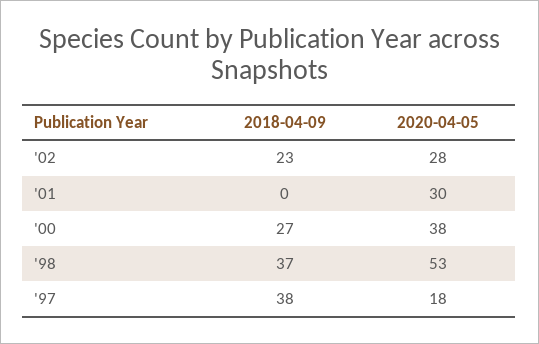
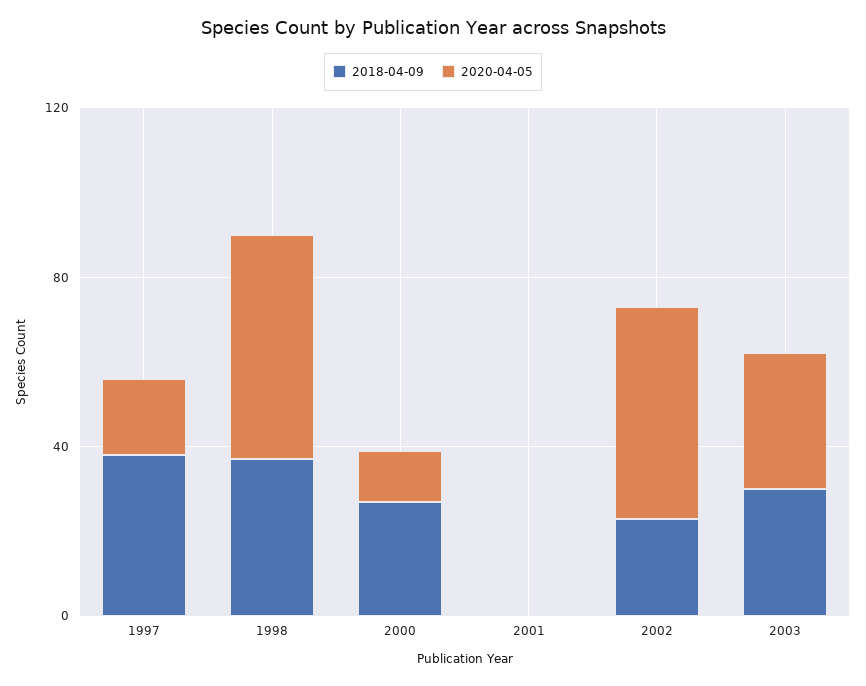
2020-04-05, '02: 28 -> 50
2020-04-05, '01: 30 -> 0
2020-04-05, '00: 38 -> 10
2018-04-09, 2003: none -> 30
2020-04-05, 2003: none -> 30

